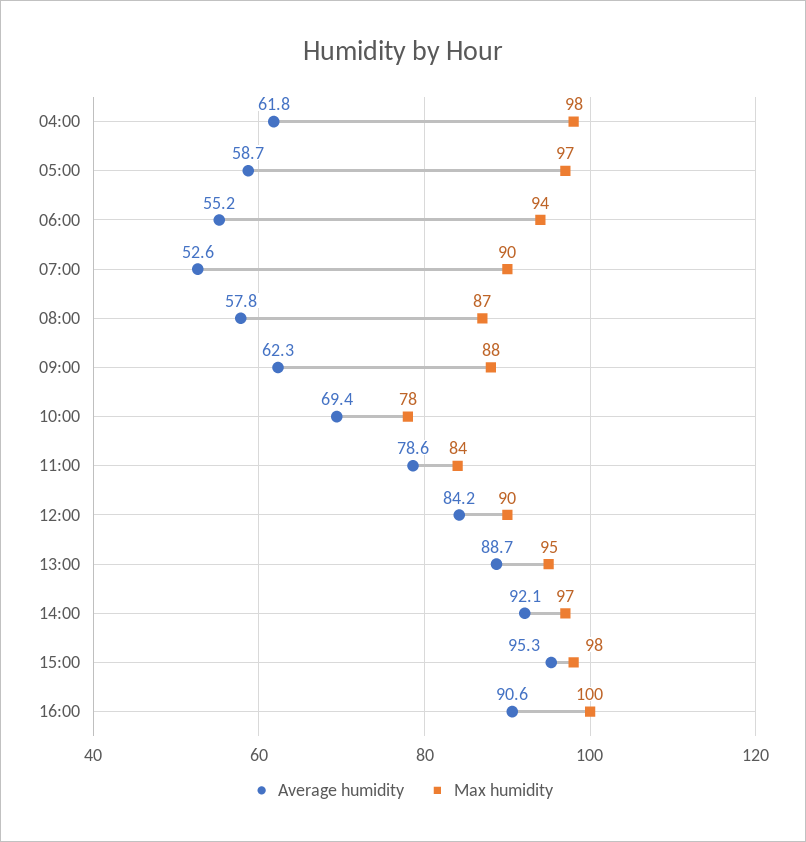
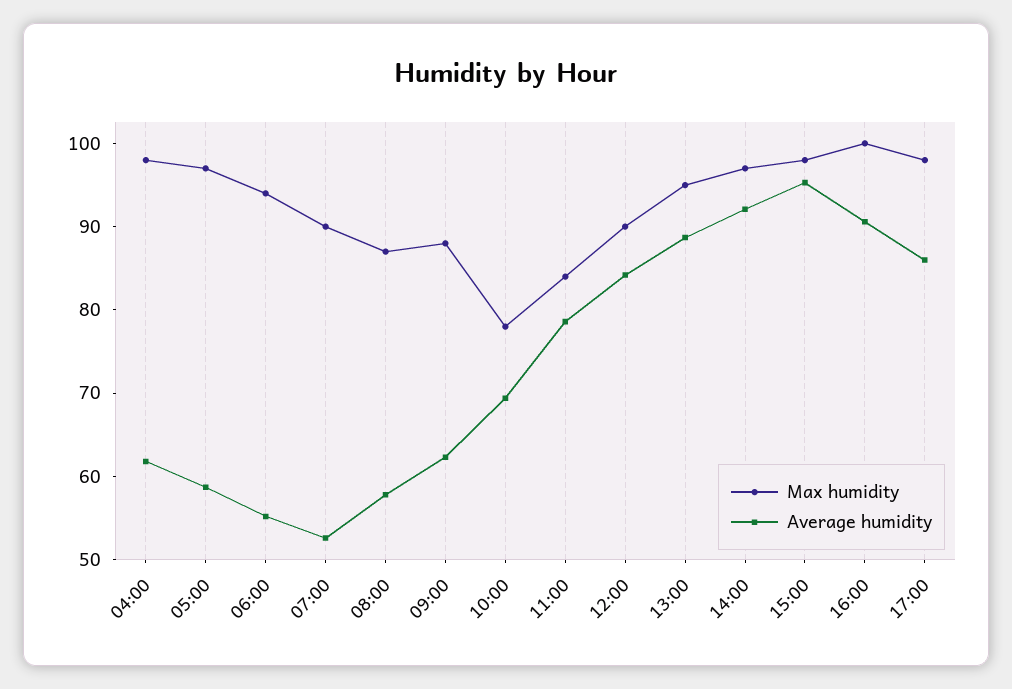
Max humidity, 17:00: none -> 98
Average humidity, 17:00: none -> 86

